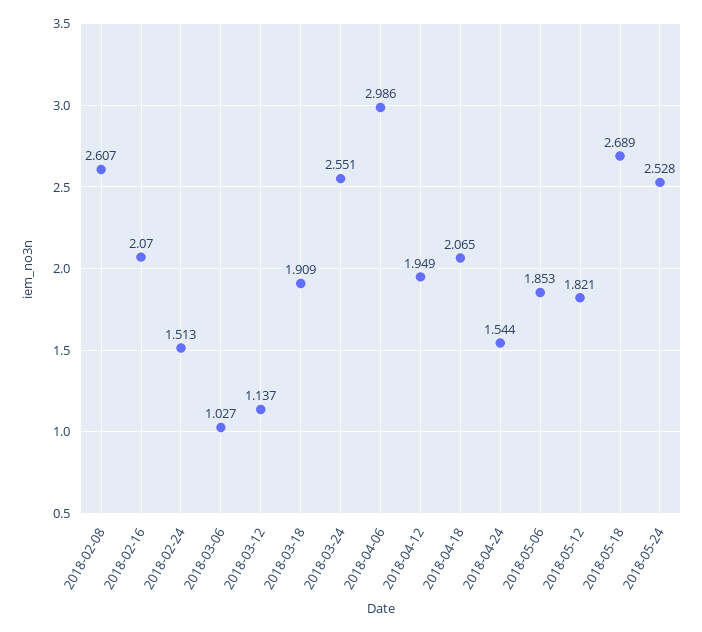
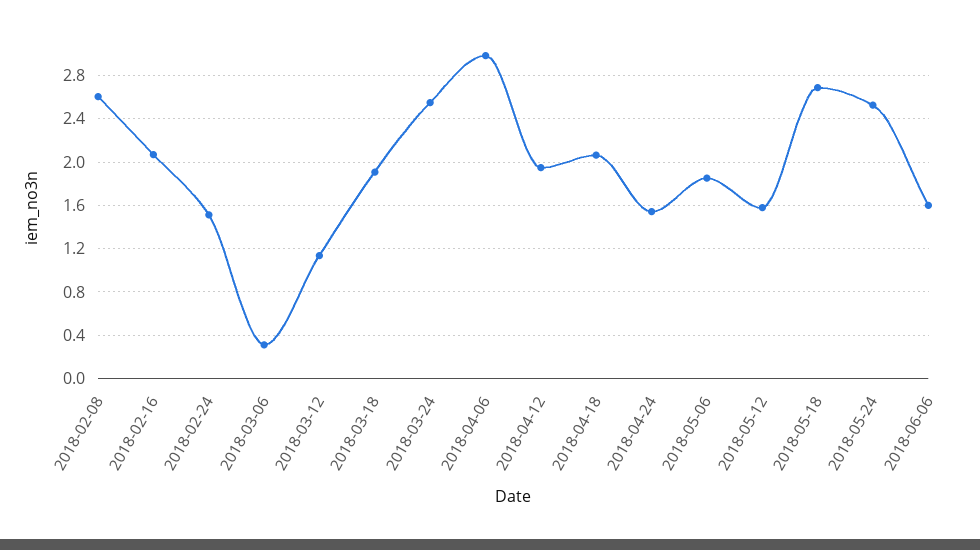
2018-03-06: 1.027 -> 0.3
2018-05-12: 1.821 -> 1.6
2018-06-06: none -> 1.6

